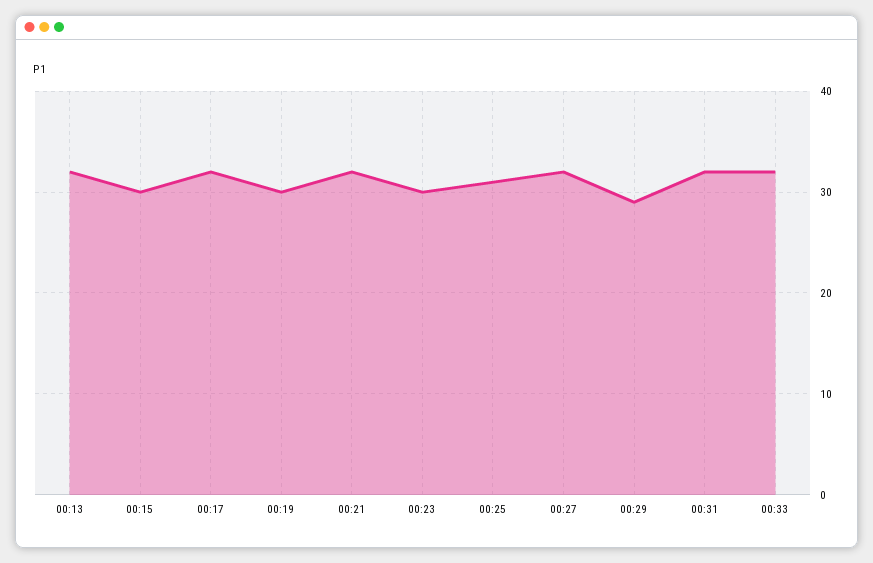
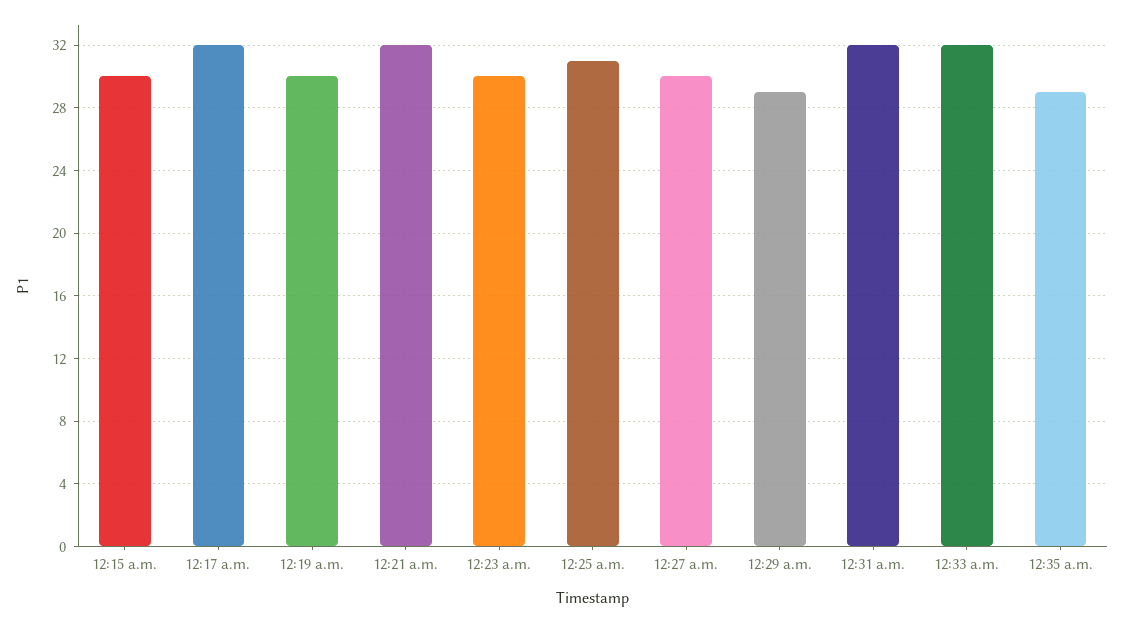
00:13: 32 -> none
00:27: 32 -> 30
12:35 a.m.: none -> 29

